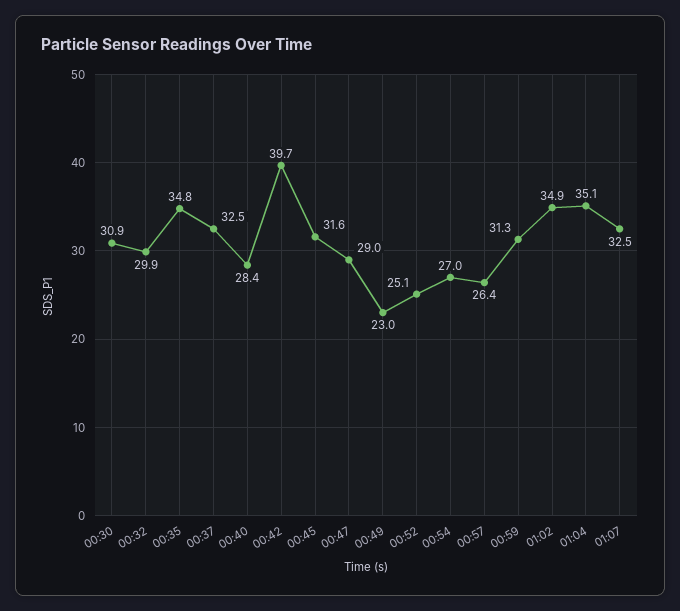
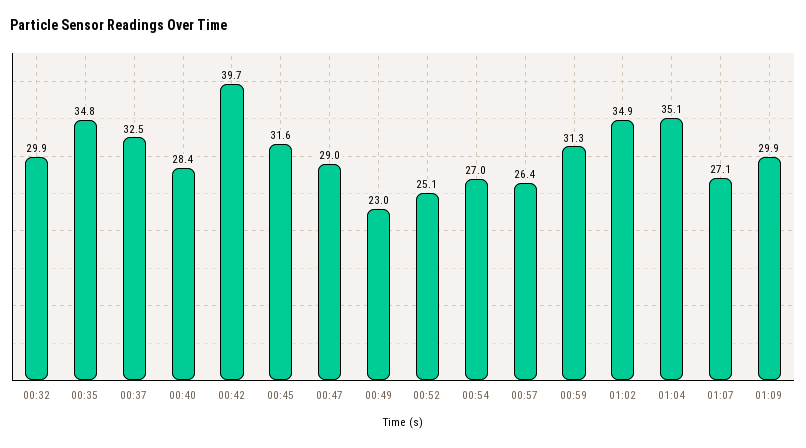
00:30: 30.9 -> none
01:07: 32.5 -> 27.1
01:09: none -> 29.9

